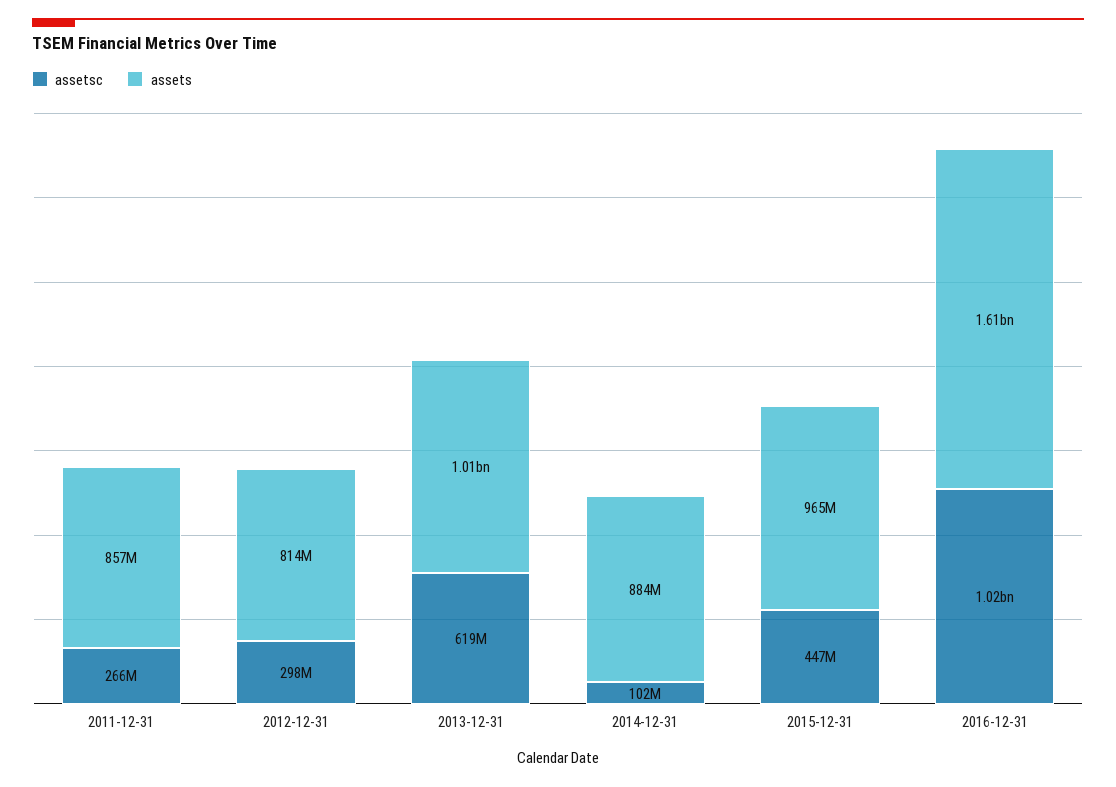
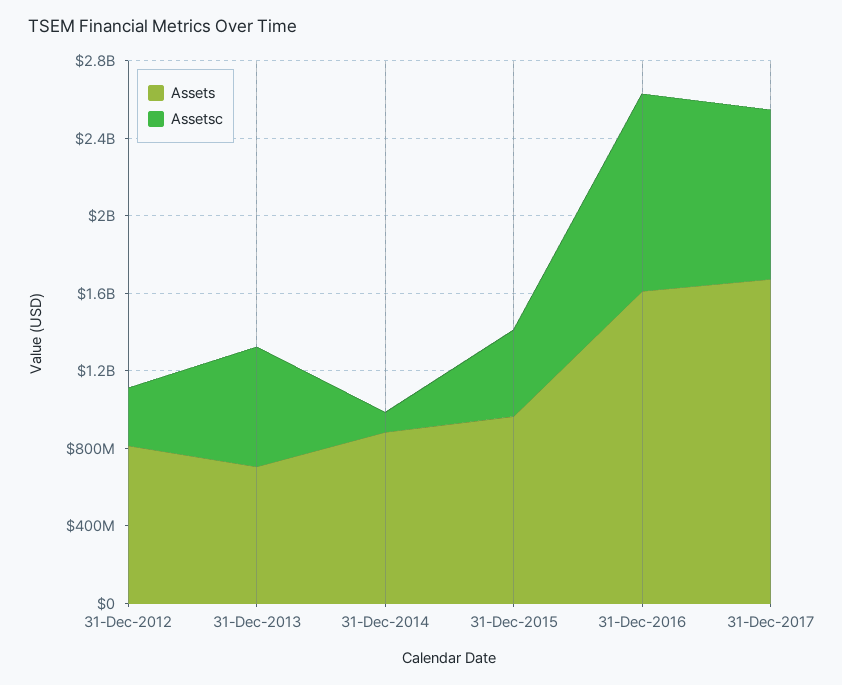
assetsc, 2011-12-31: 266000000 -> none
assets, 2011-12-31: 857000000 -> none
assets, 2013-12-31: 1010000000 -> 700000000
assets, 31-Dec-2017: none -> 1700000000
assetsc, 31-Dec-2017: none -> 900000000

